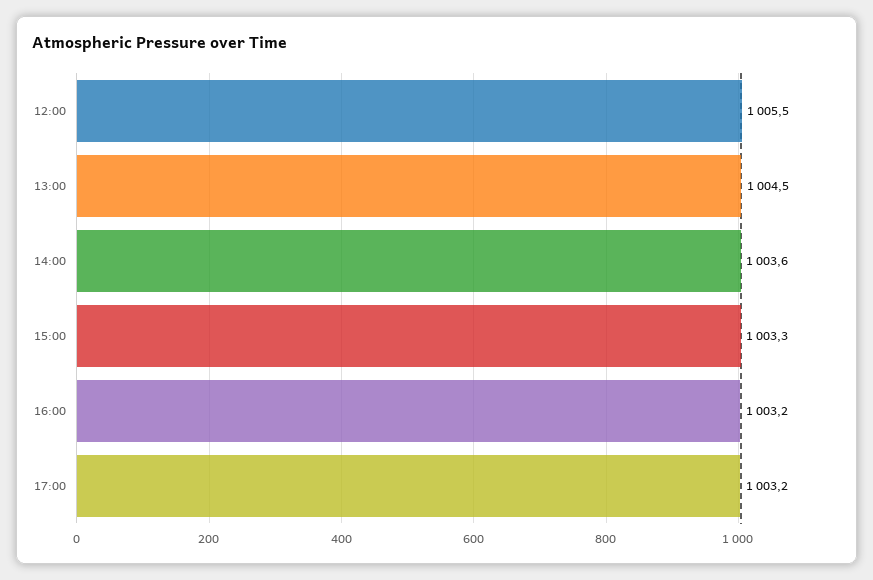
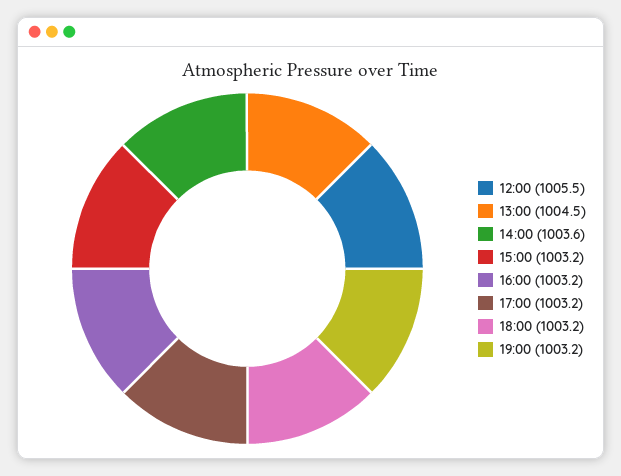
15:00: 1003.3 -> 1003.2
18:00: none -> 1003.2
19:00: none -> 1003.2

